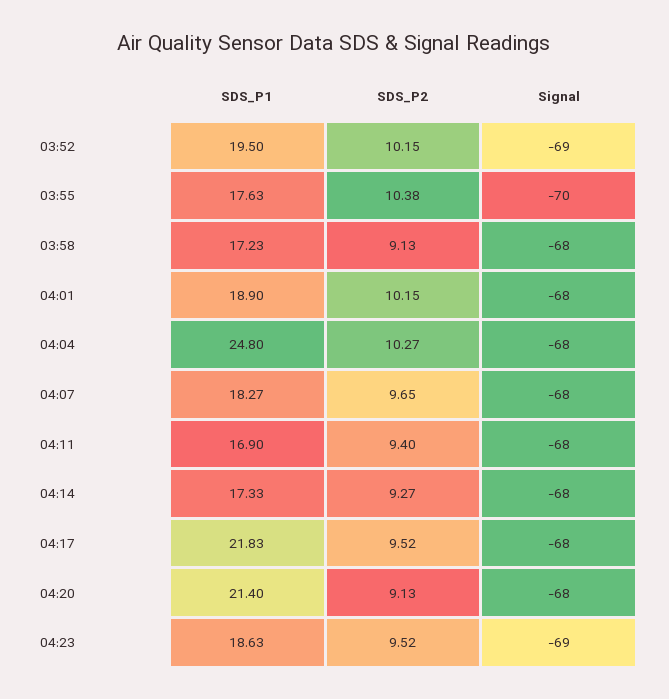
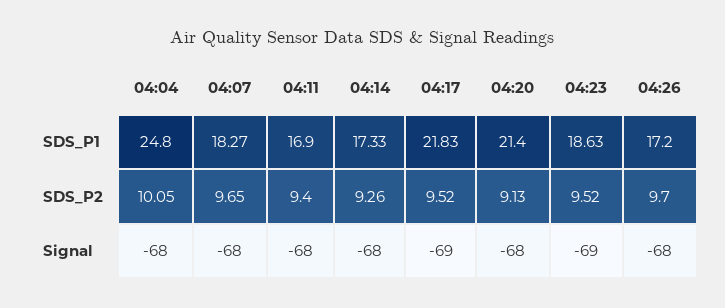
SDS_P1, 03:52: 19.5 -> none
SDS_P2, 03:52: 10.15 -> none
Signal, 03:52: -69 -> none
SDS_P1, 03:55: 17.63 -> none
SDS_P2, 03:55: 10.38 -> none
Signal, 03:55: -70 -> none
SDS_P1, 03:58: 17.23 -> none
SDS_P2, 03:58: 9.13 -> none
Signal, 03:58: -68 -> none
SDS_P1, 04:01: 18.9 -> none
SDS_P2, 04:01: 10.15 -> none
Signal, 04:01: -68 -> none
SDS_P2, 04:04: 10.27 -> 10.05
SDS_P2, 04:14: 9.27 -> 9.26
Signal, 04:17: -68 -> -69
SDS_P1, 04:26: none -> 17.2
SDS_P2, 04:26: none -> 9.7
Signal, 04:26: none -> -68

